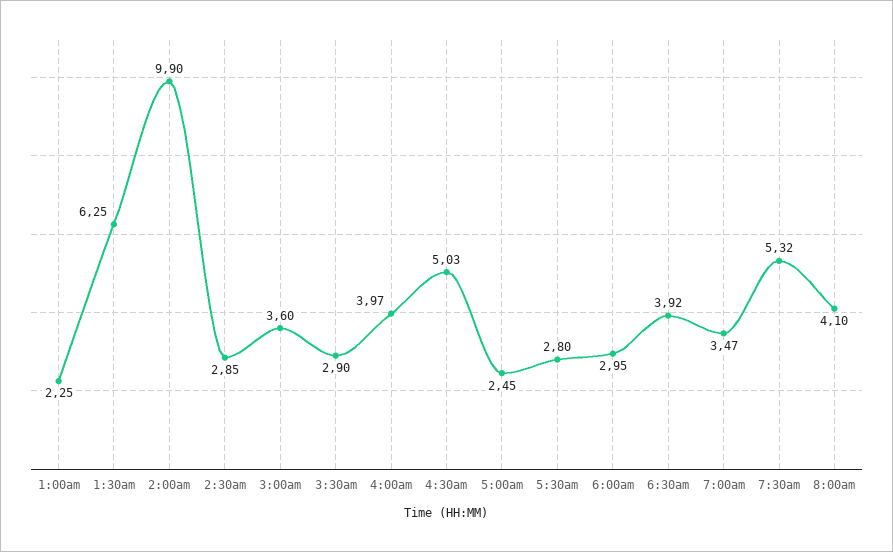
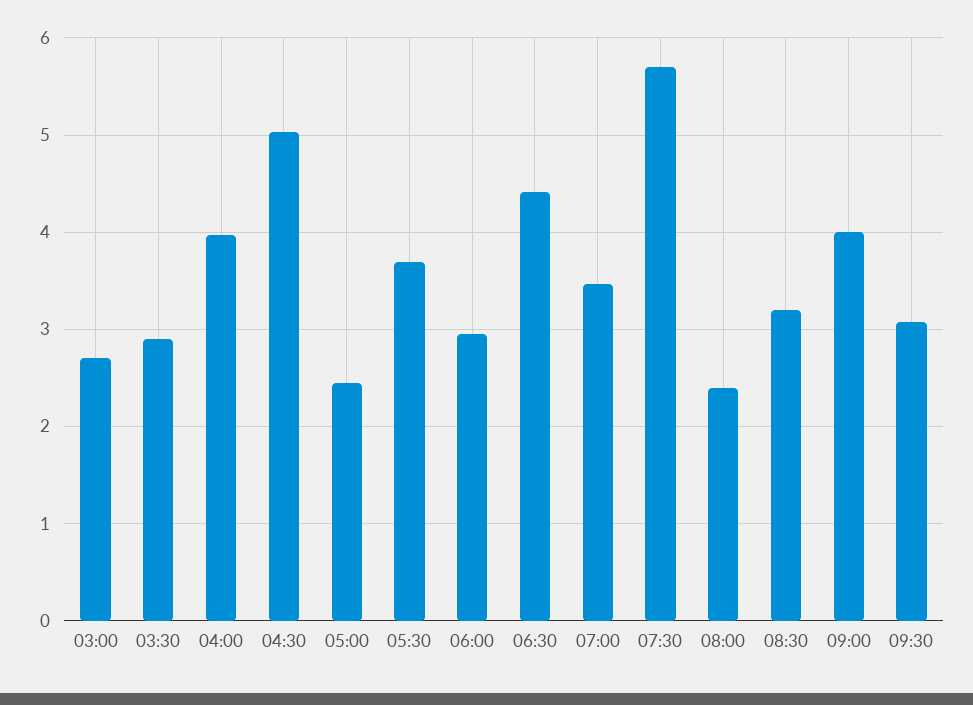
1:00am: 2.25 -> none
1:30am: 6.25 -> none
2:00am: 9.9 -> none
2:30am: 2.85 -> none
3:00am: 3.6 -> 2.7
5:30am: 2.8 -> 3.7
6:30am: 3.92 -> 4.4
7:30am: 5.32 -> 5.7
8:00am: 4.1 -> 2.4
08:30: none -> 3.2
09:00: none -> 4
09:30: none -> 3.1

